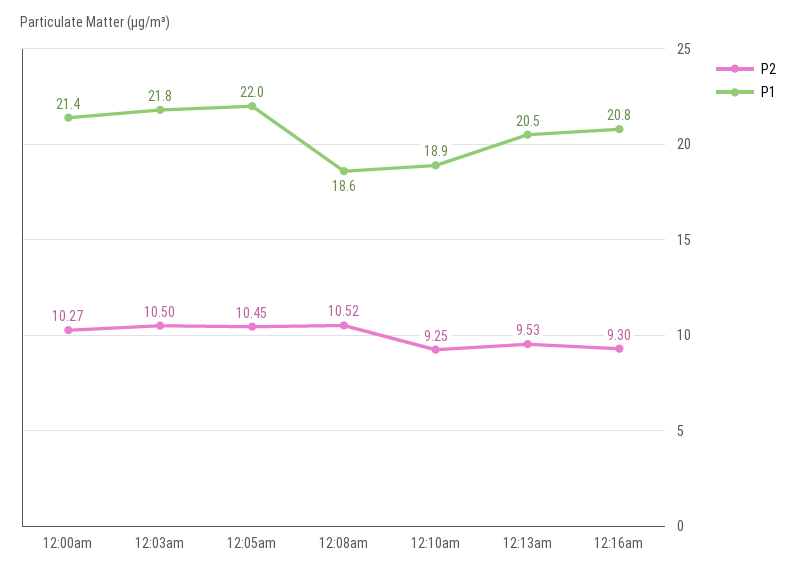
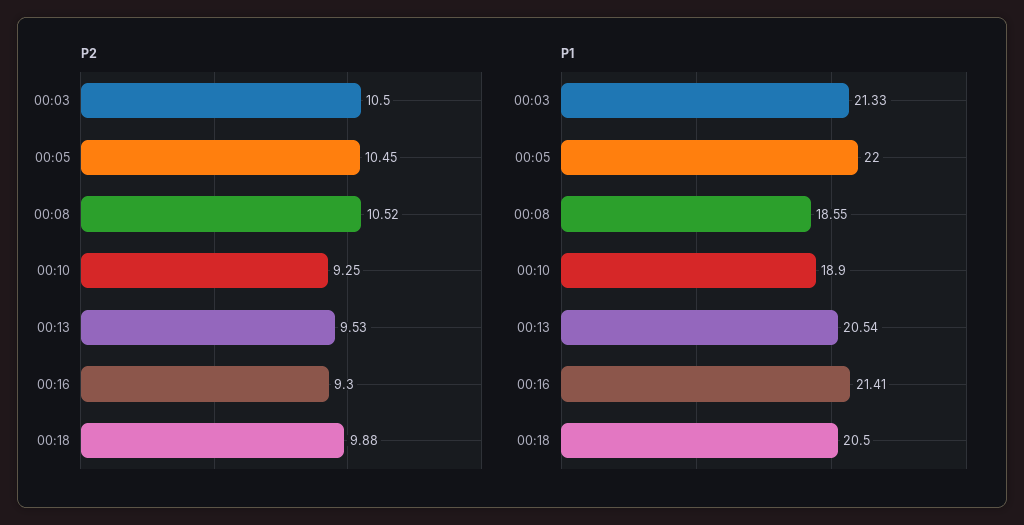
P2, 12:00am: 10.27 -> none
P1, 12:00am: 21.4 -> none
P1, 12:03am: 21.8 -> 21.33
P1, 12:16am: 20.8 -> 21.41
P2, 00:18: none -> 9.88
P1, 00:18: none -> 20.5

